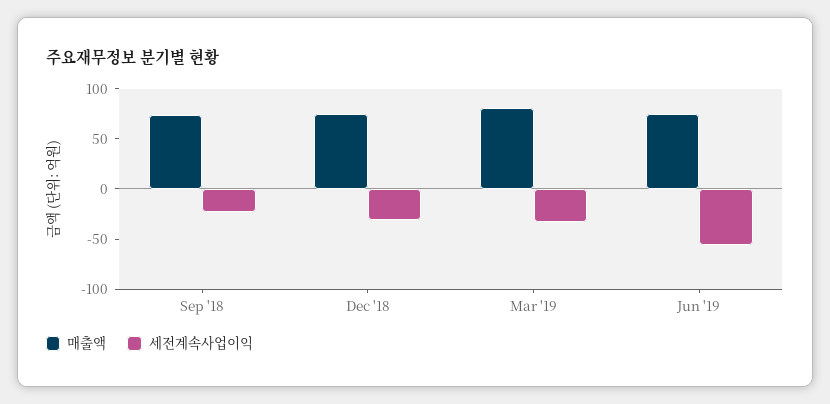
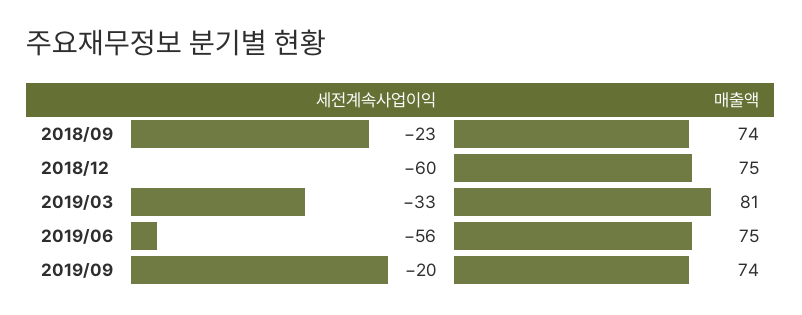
세전계속사업이익, Dec '18: -30 -> -60
세전계속사업이익, 2019/09: none -> -20
매출액, 2019/09: none -> 74

